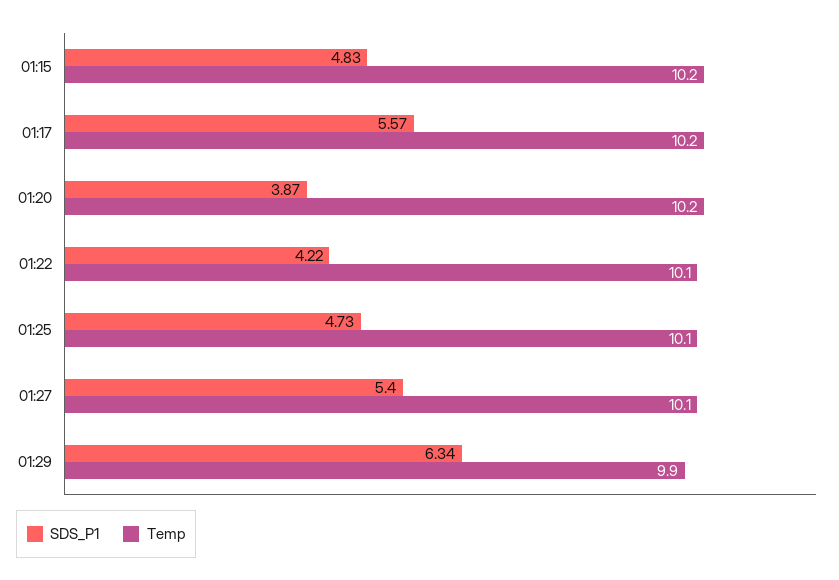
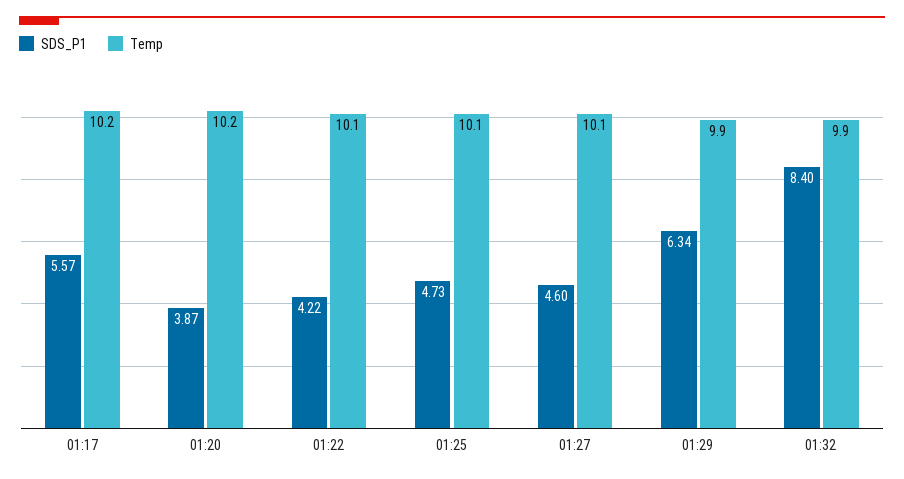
SDS_P1, 01:15: 4.83 -> none
Temp, 01:15: 10.2 -> none
SDS_P1, 01:27: 5.4 -> 4.6
SDS_P1, 01:32: none -> 8.4
Temp, 01:32: none -> 9.9

